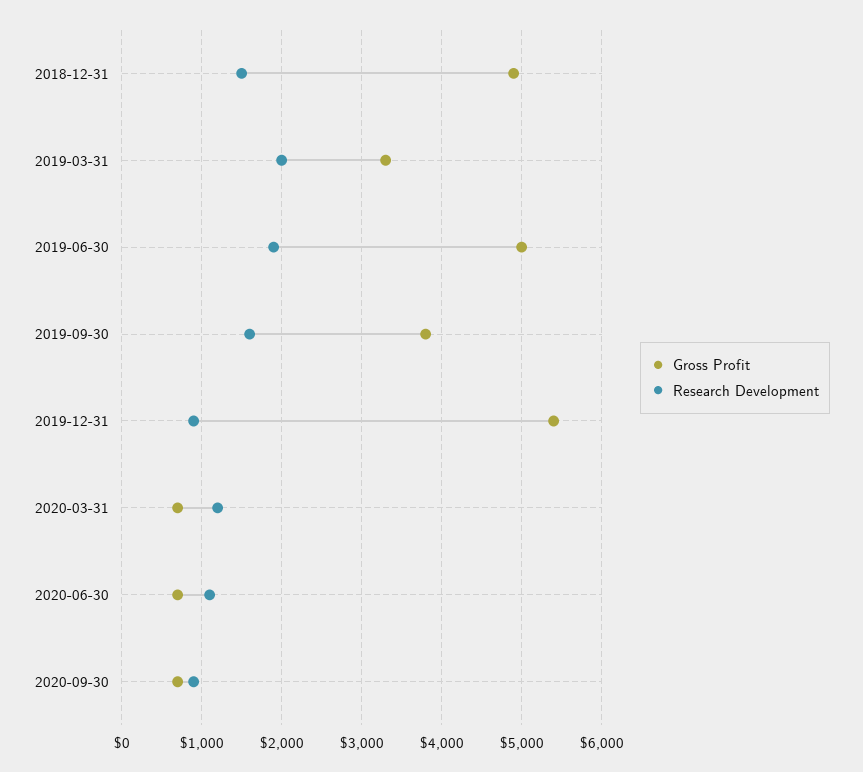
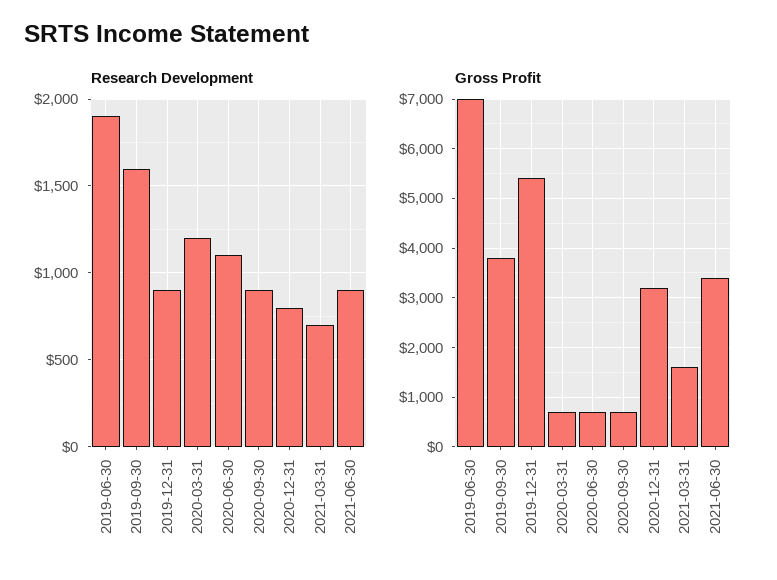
Gross Profit, 2018-12-31: 4900 -> none
Research Development, 2018-12-31: 1500 -> none
Gross Profit, 2019-03-31: 3300 -> none
Research Development, 2019-03-31: 2000 -> none
Gross Profit, 2019-06-30: 5000 -> 7000
Research Development, 2020-12-31: none -> 800
Research Development, 2021-03-31: none -> 700
Research Development, 2021-06-30: none -> 900
Gross Profit, 2020-12-31: none -> 3200
Gross Profit, 2021-03-31: none -> 1600
Gross Profit, 2021-06-30: none -> 3400

